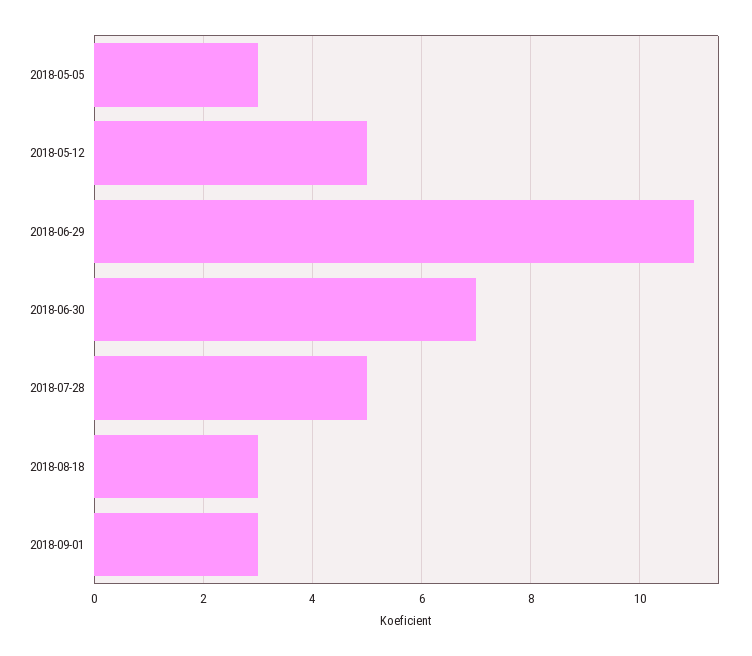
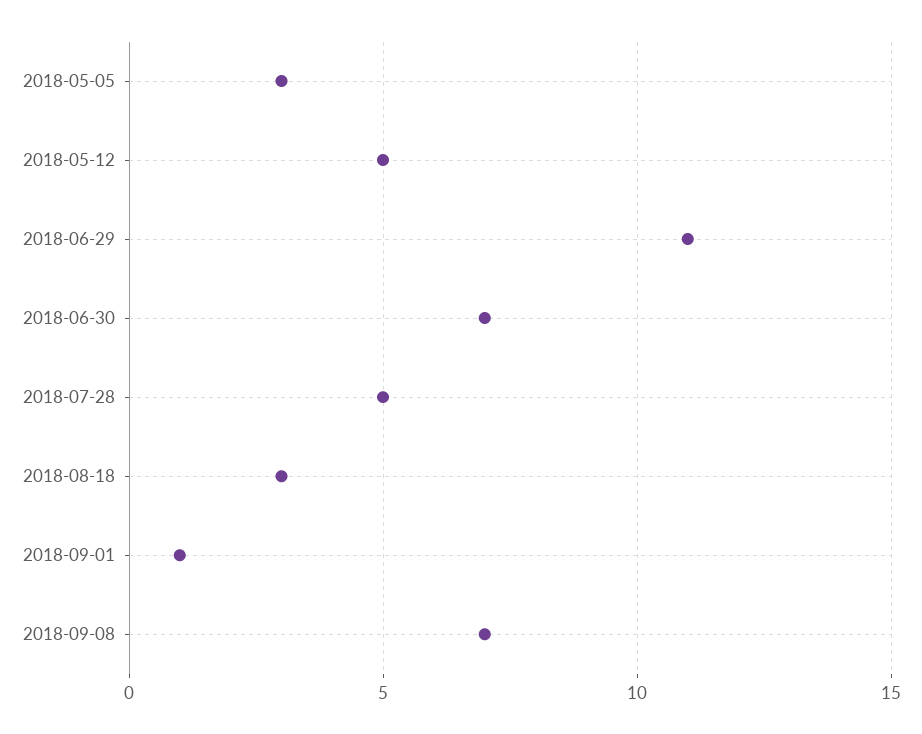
2018-09-01: 3 -> 1
2018-09-08: none -> 7

